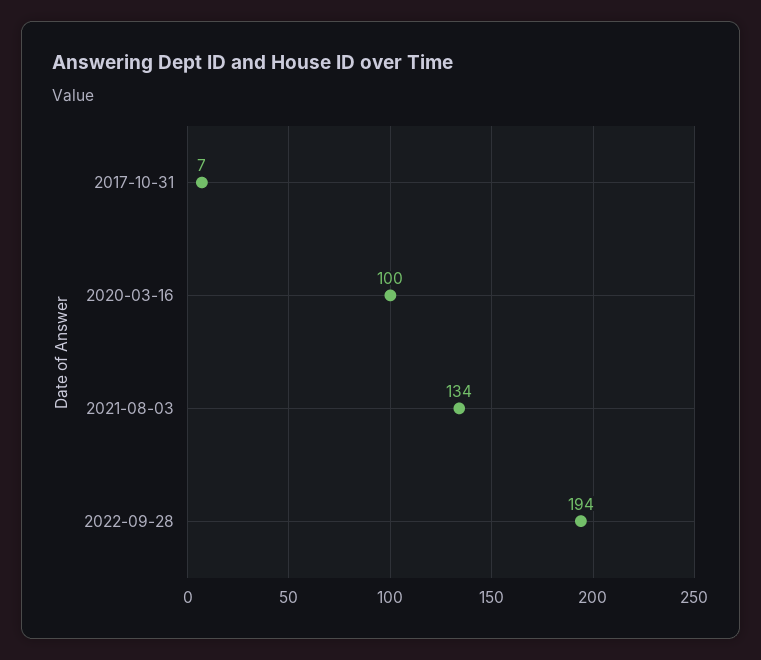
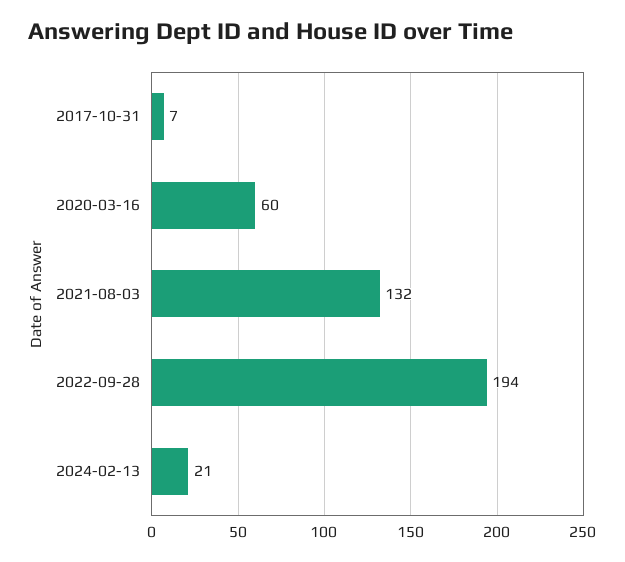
2020-03-16: 100 -> 60
2021-08-03: 134 -> 132
2024-02-13: none -> 21

